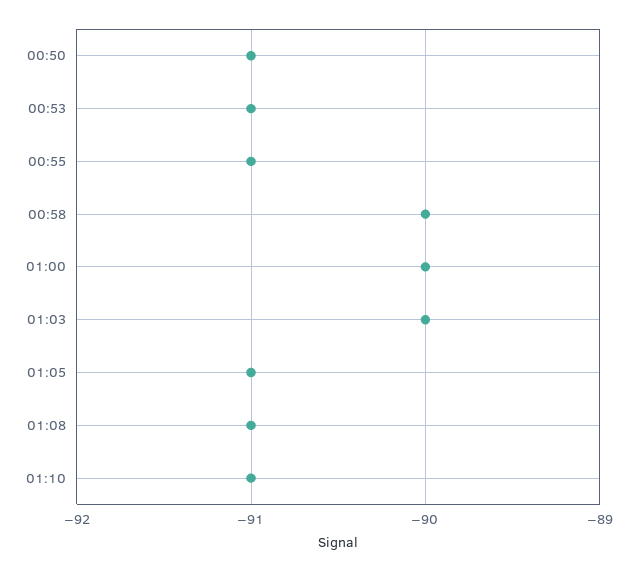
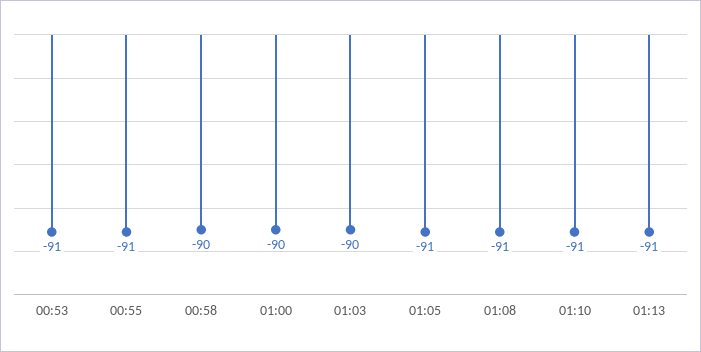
00:50: -91 -> none
01:13: none -> -91

